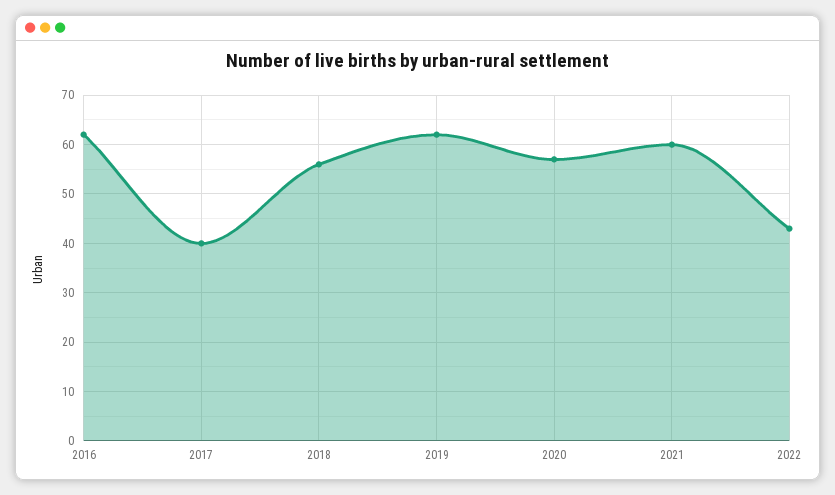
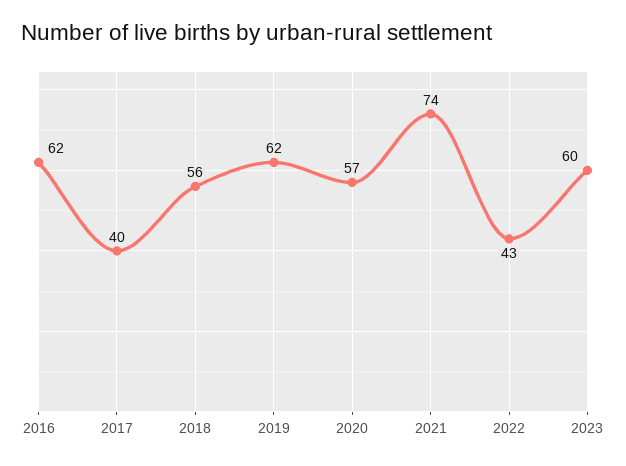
2021: 60 -> 74
2023: none -> 60

